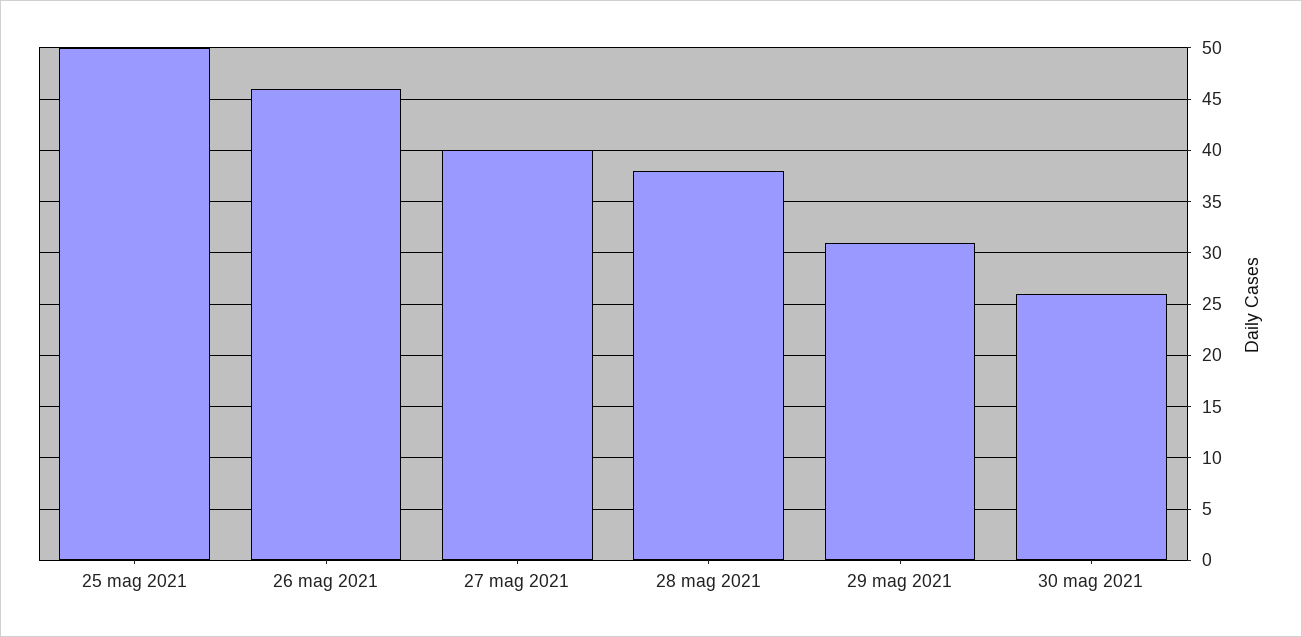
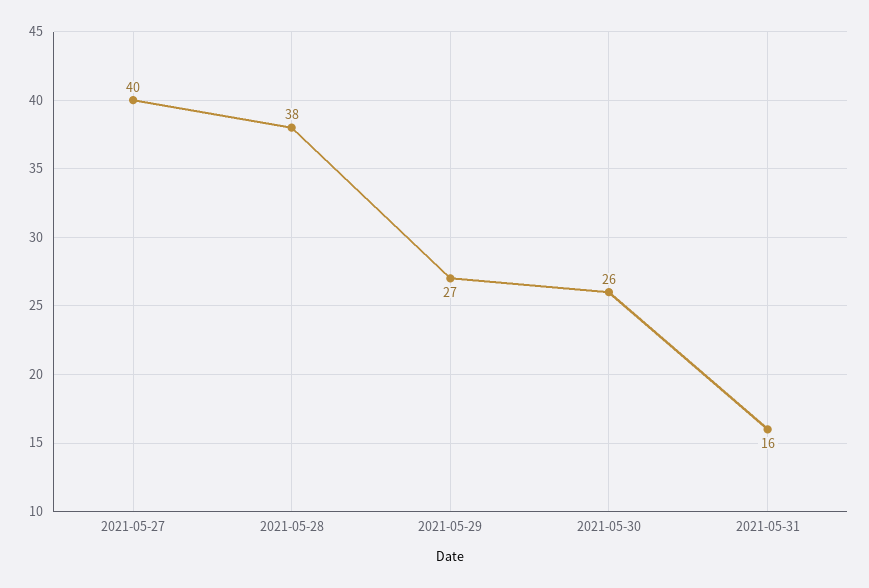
25 mag 2021: 50 -> none
26 mag 2021: 46 -> none
29 mag 2021: 31 -> 27
2021-05-31: none -> 16

